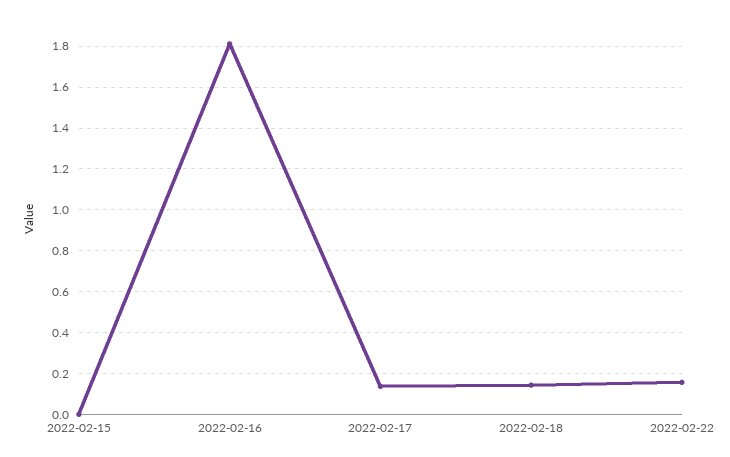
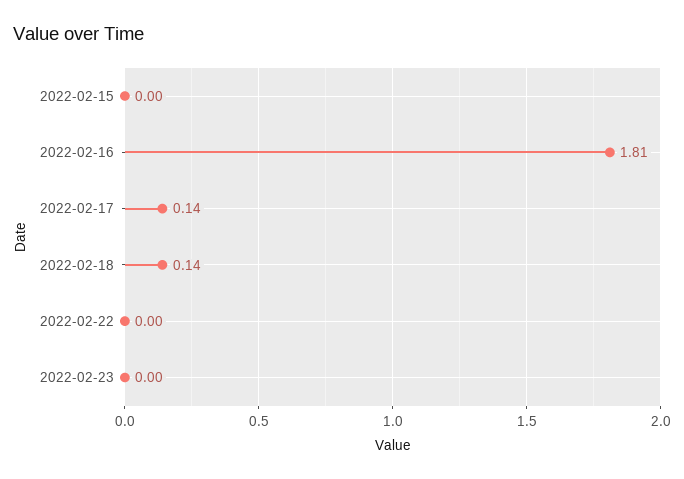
2022-02-22: 0.15 -> 0
2022-02-23: none -> 0

